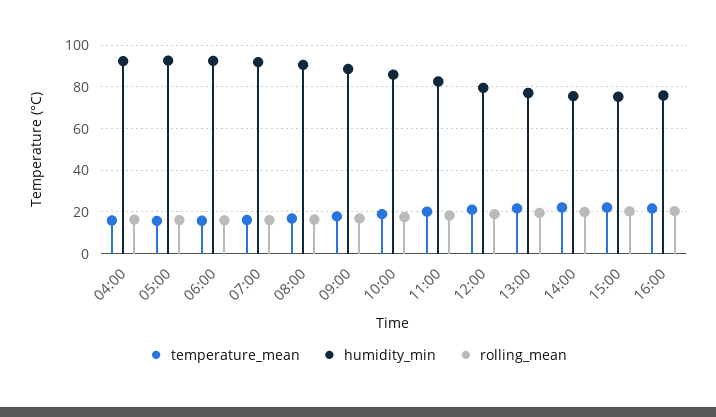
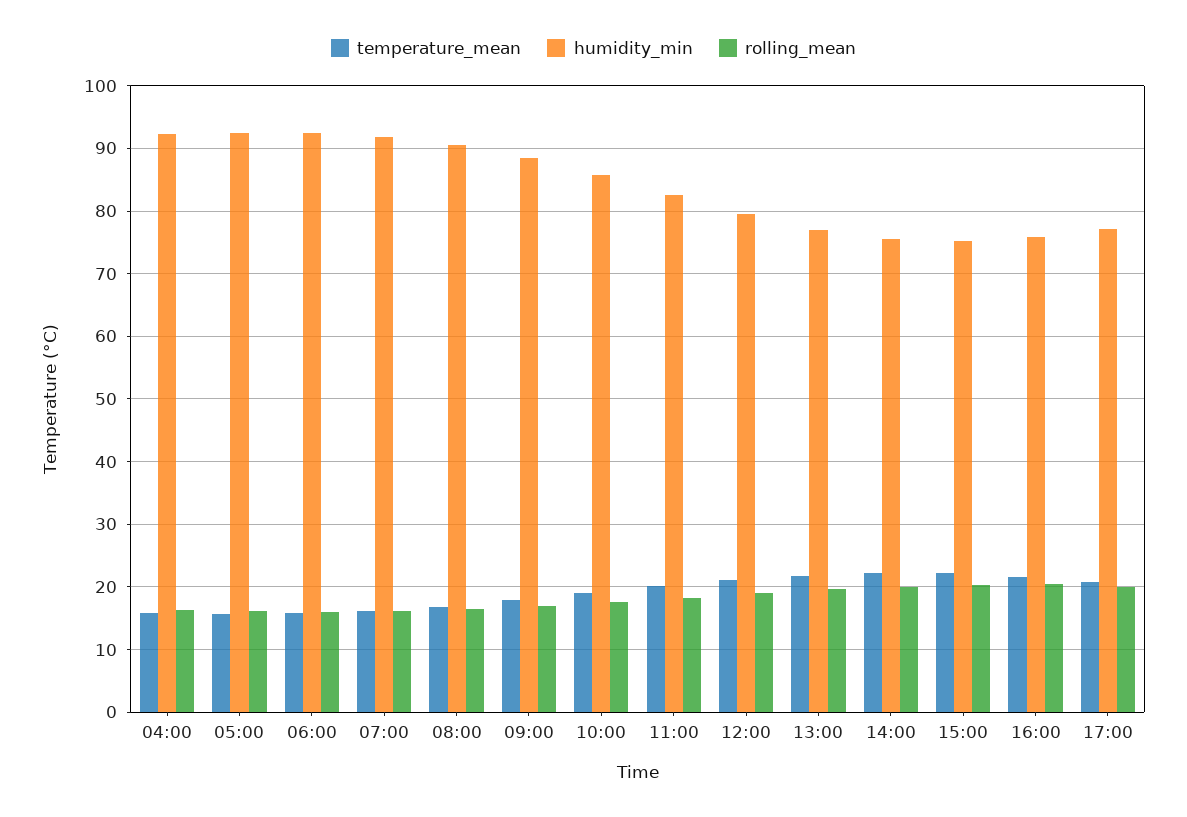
temperature_mean, 17:00: none -> 21
humidity_min, 17:00: none -> 77
rolling_mean, 17:00: none -> 20

